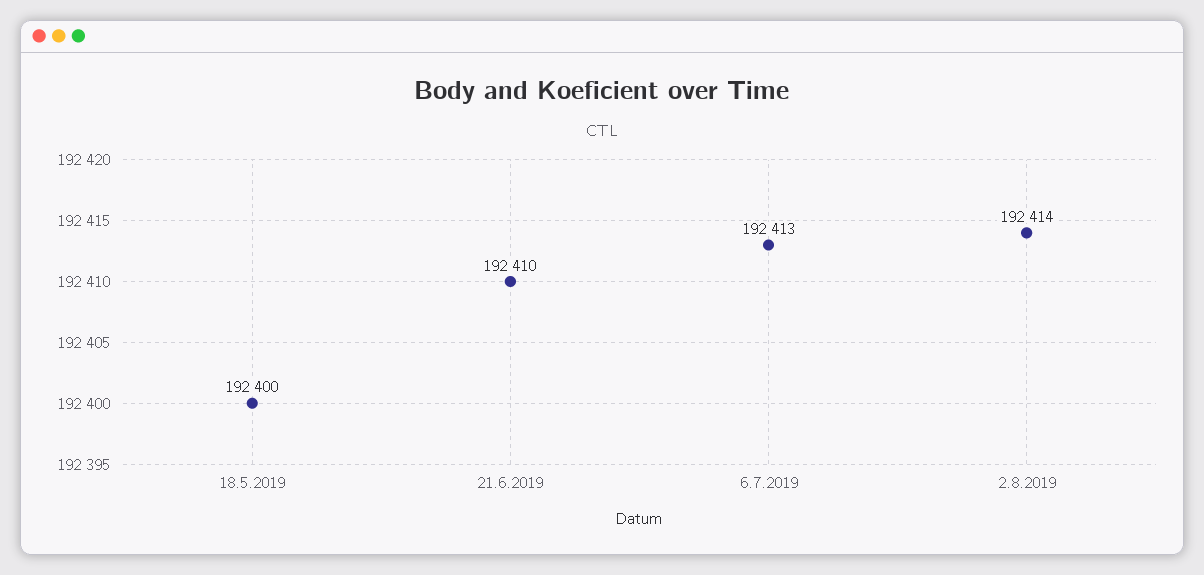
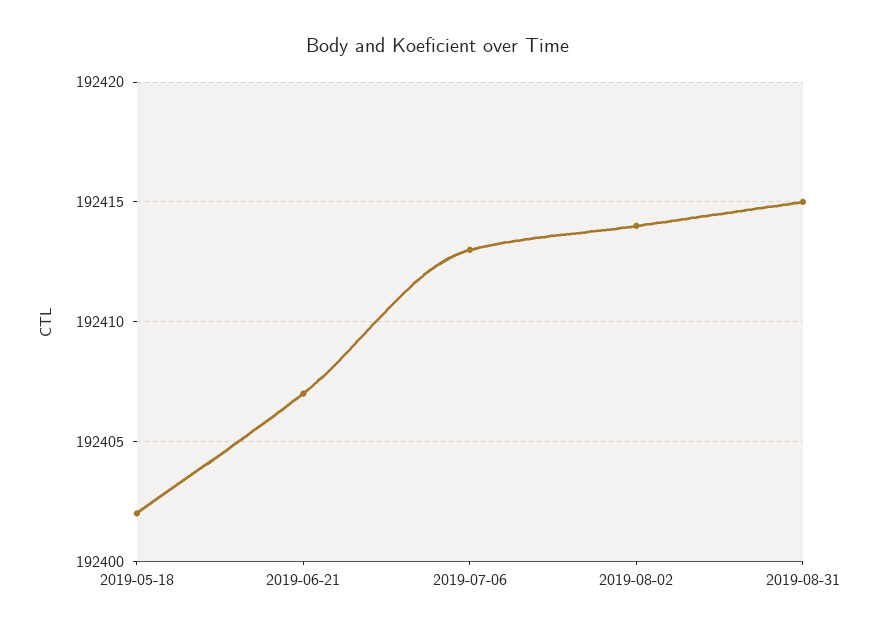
18.5.2019: 192400 -> 192402
21.6.2019: 192410 -> 192407
2019-08-31: none -> 192415

